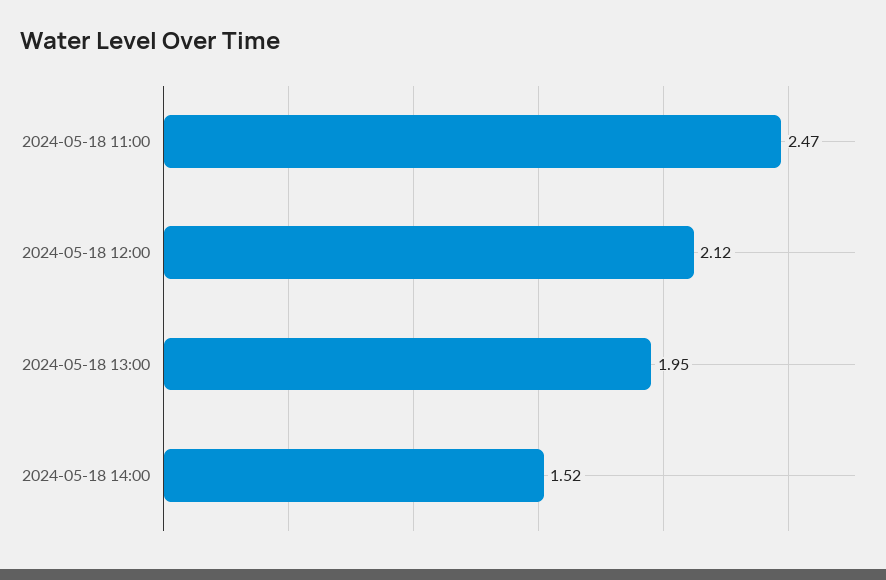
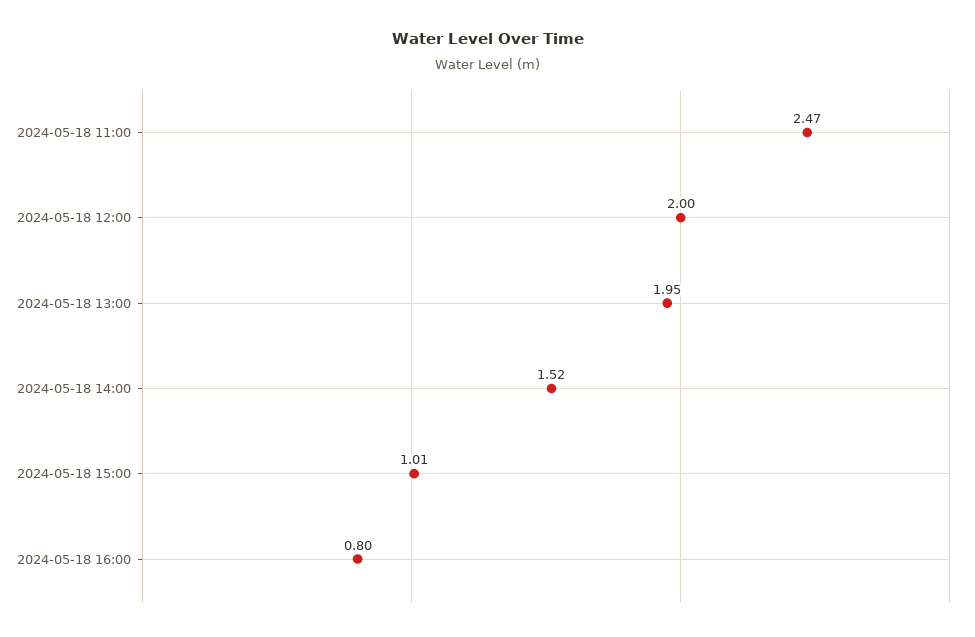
2024-05-18 12:00: 2.12 -> 2
2024-05-18 15:00: none -> 1.01
2024-05-18 16:00: none -> 0.8

